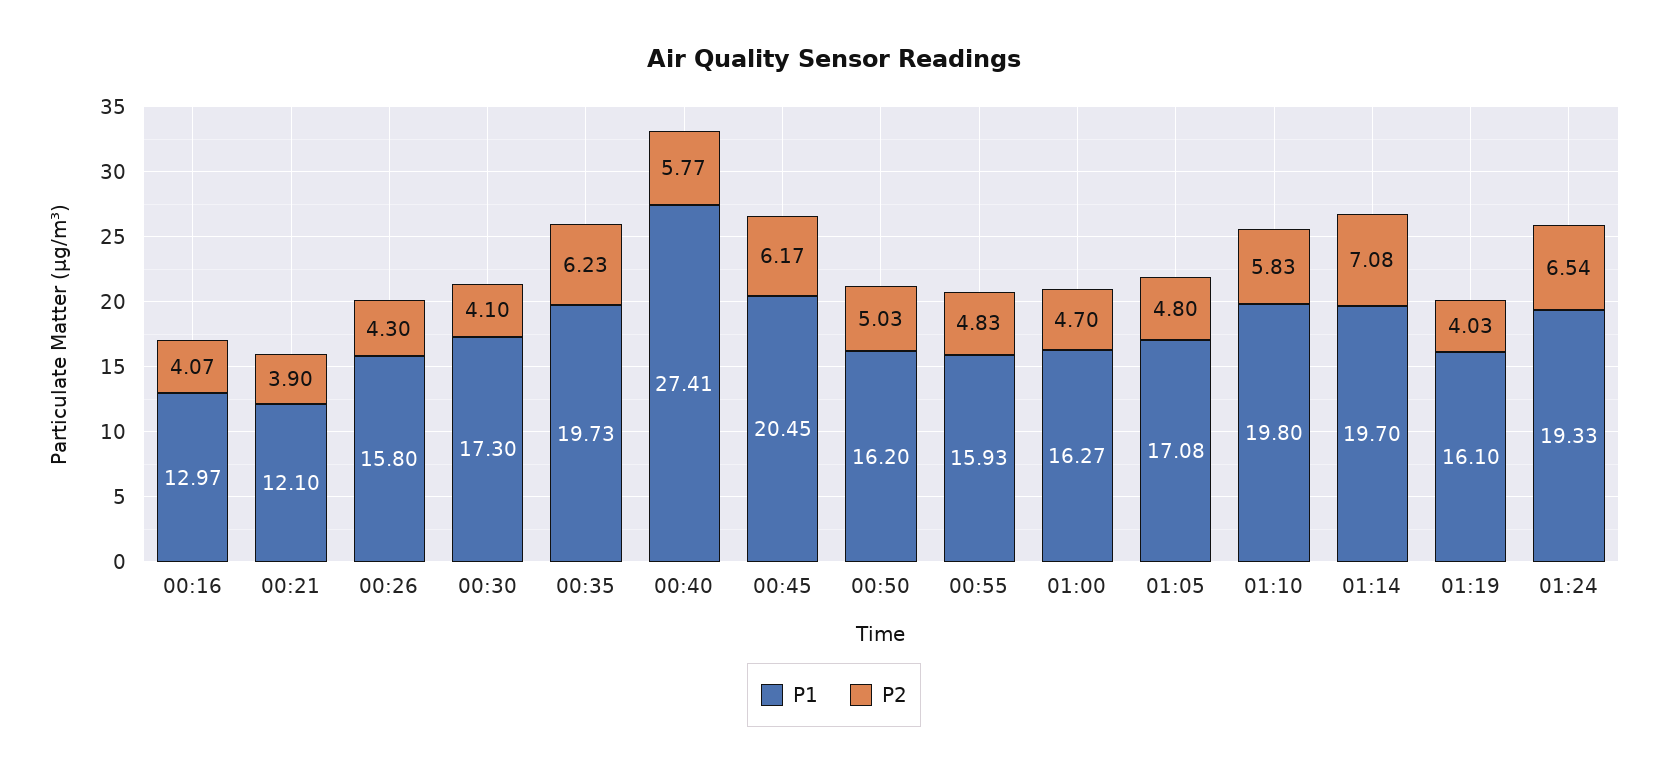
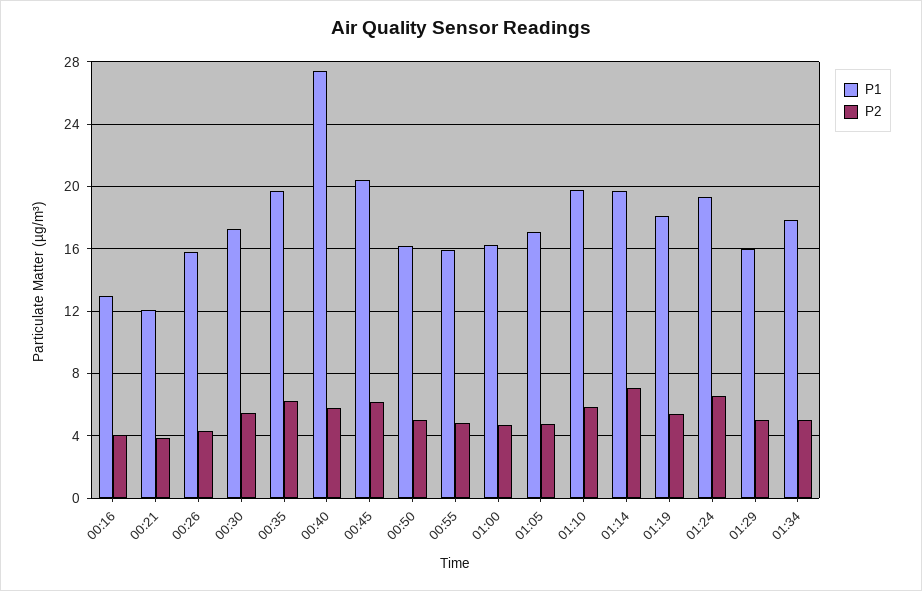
P2, 00:30: 4.1 -> 5.5
P1, 01:19: 16.1 -> 18
P2, 01:19: 4.03 -> 5.5
P1, 01:29: none -> 16
P2, 01:29: none -> 5
P1, 01:34: none -> 18
P2, 01:34: none -> 5

